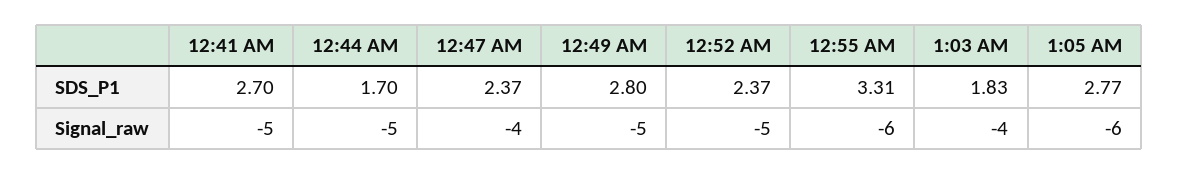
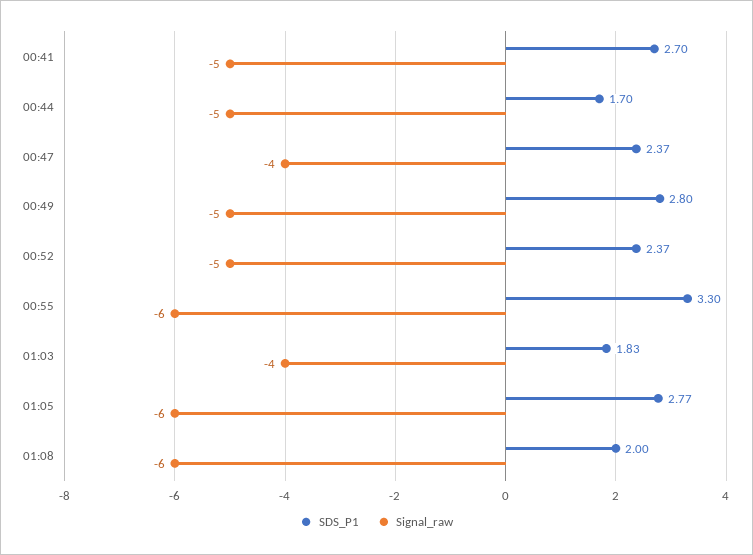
SDS_P1, 12:55 AM: 3.31 -> 3.3
SDS_P1, 01:08: none -> 2
Signal_raw, 01:08: none -> -6

